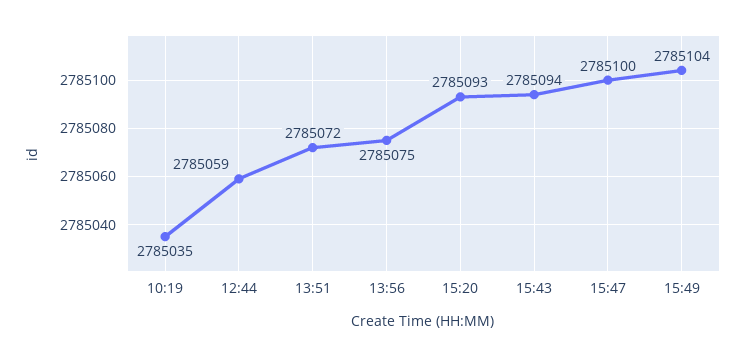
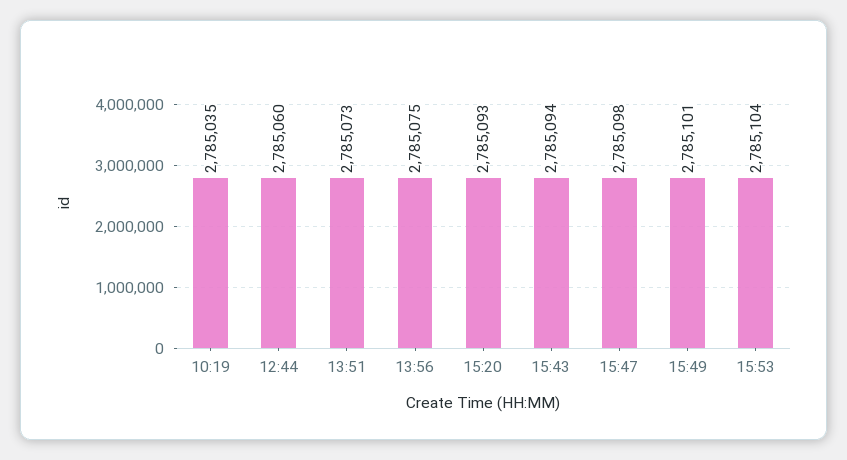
12:44: 2785059 -> 2785060
13:51: 2785072 -> 2785073
15:47: 2785100 -> 2785098
15:49: 2785104 -> 2785101
15:53: none -> 2785104

